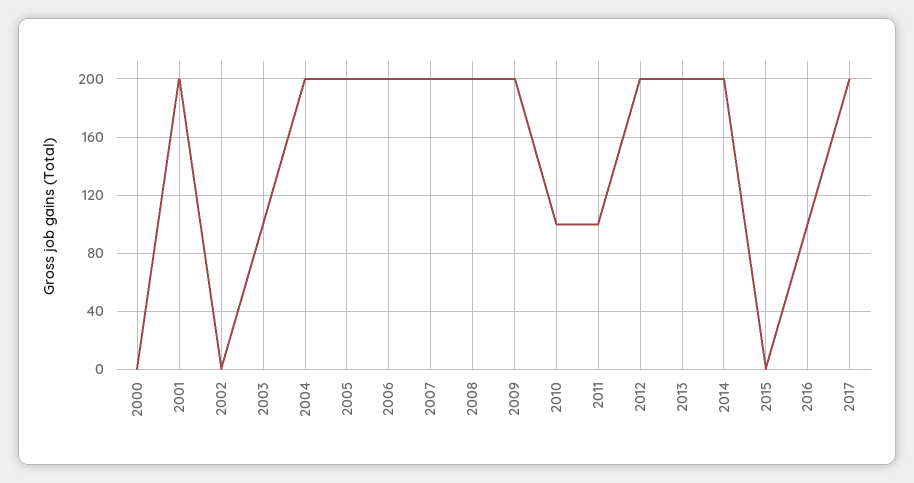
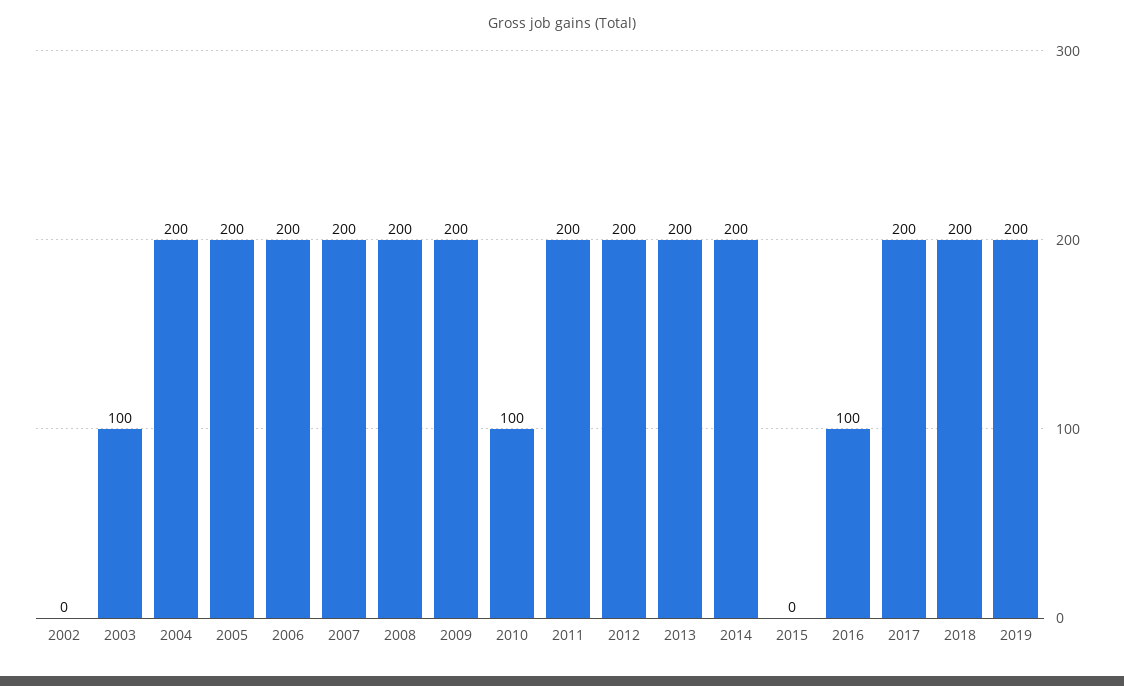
2000: 0 -> none
2001: 200 -> none
2011: 100 -> 200
2018: none -> 200
2019: none -> 200

